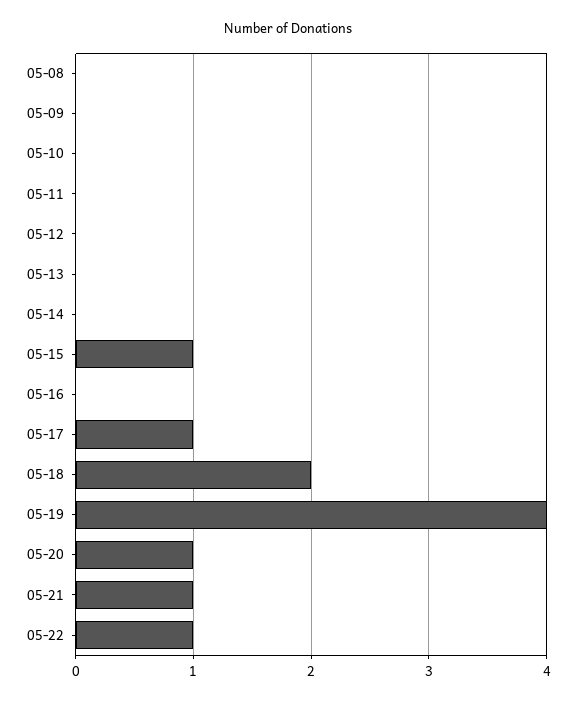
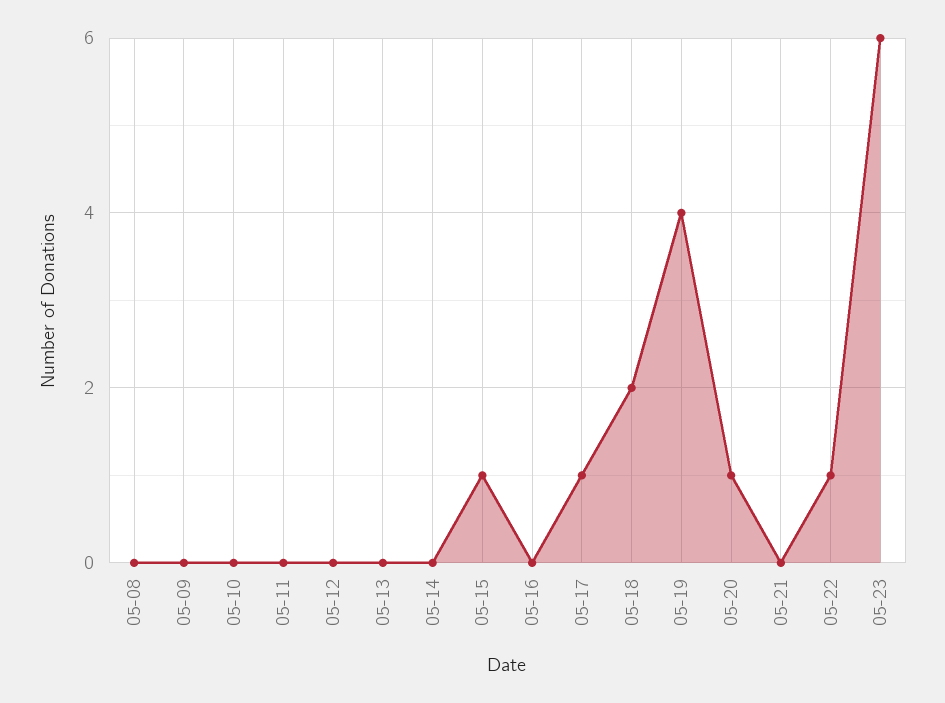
05-21: 1 -> 0
05-23: none -> 6

